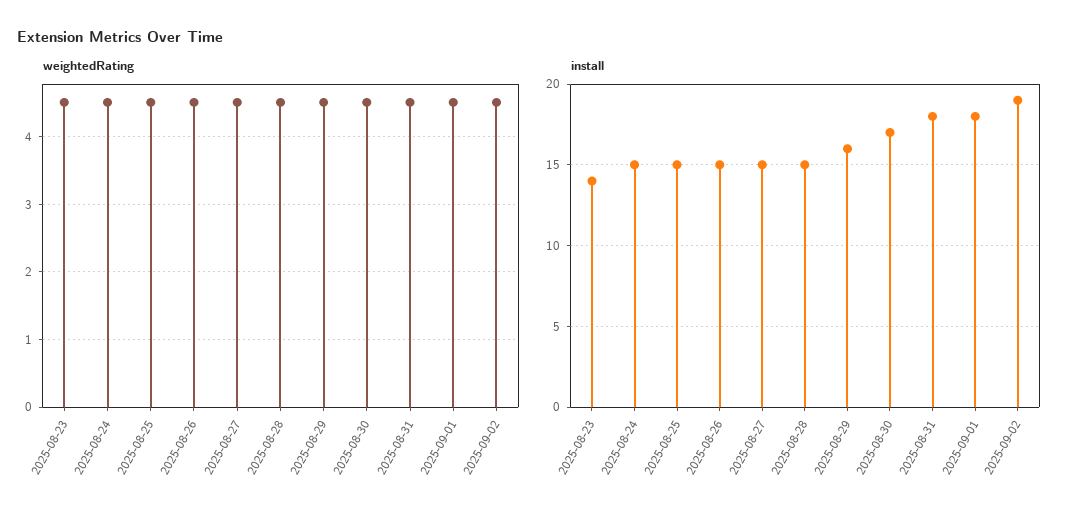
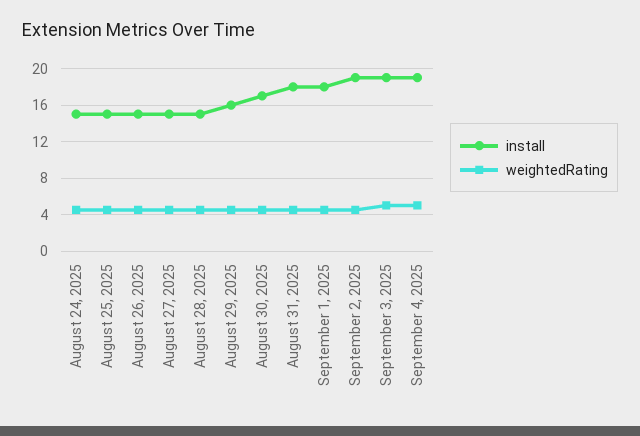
weightedRating, 2025-08-23: 4.5 -> none
install, 2025-08-23: 14 -> none
install, September 3, 2025: none -> 19
weightedRating, September 3, 2025: none -> 5
install, September 4, 2025: none -> 19
weightedRating, September 4, 2025: none -> 5

